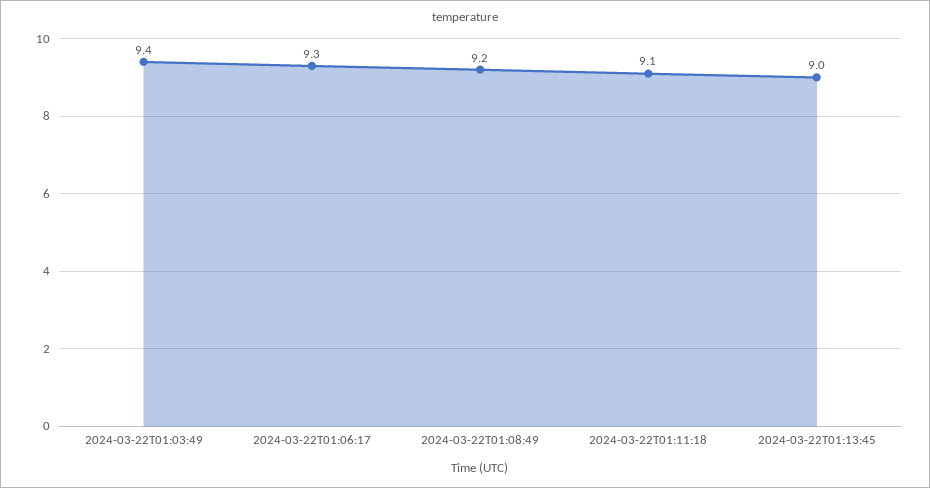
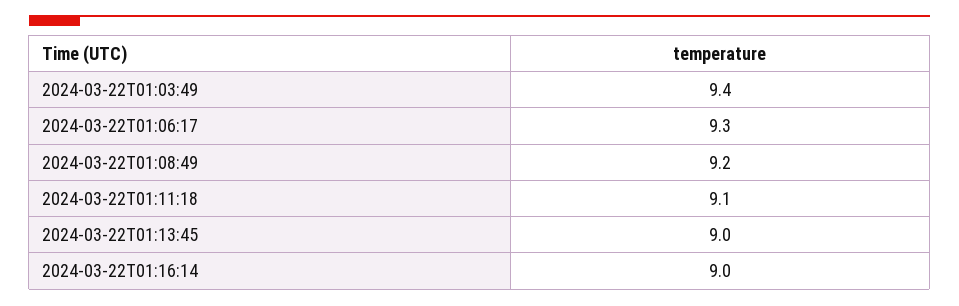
2024-03-22T01:16:14: none -> 9

